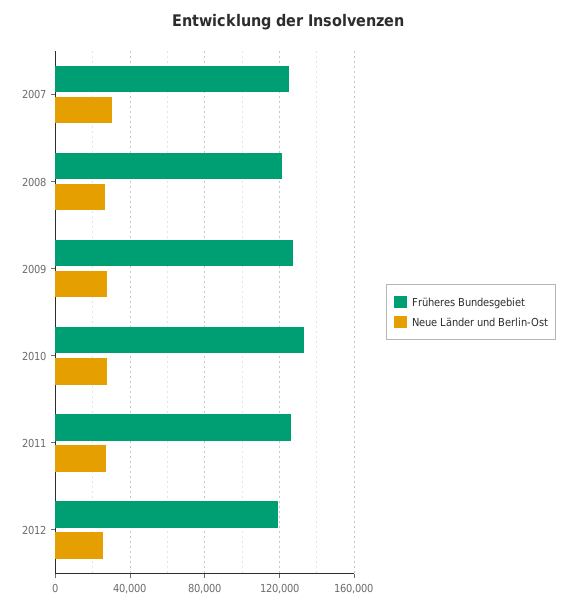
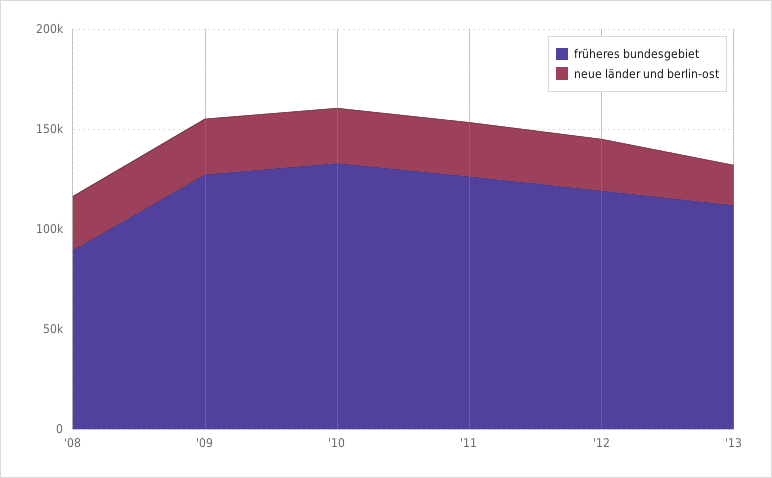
Früheres Bundesgebiet, 2007: 125000 -> none
Neue Länder und Berlin-Ost, 2007: 30000 -> none
Früheres Bundesgebiet, 2008: 120000 -> 90000
Früheres Bundesgebiet, '13: none -> 110000
Neue Länder und Berlin-Ost, '13: none -> 20000

